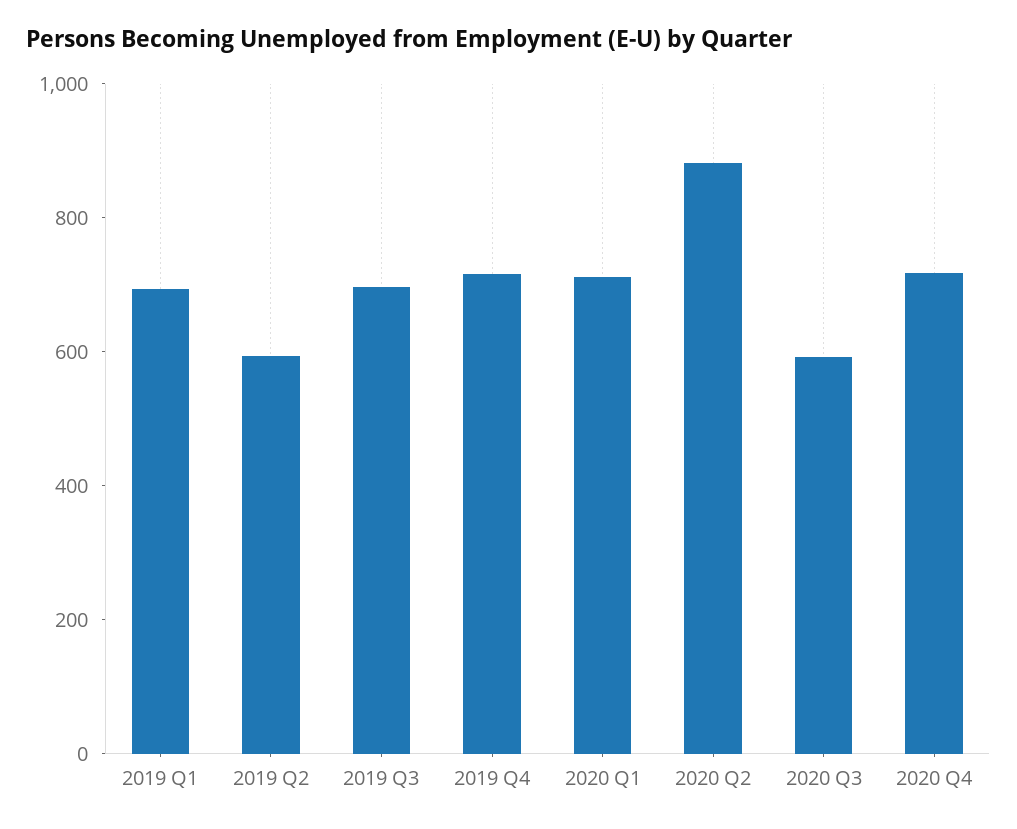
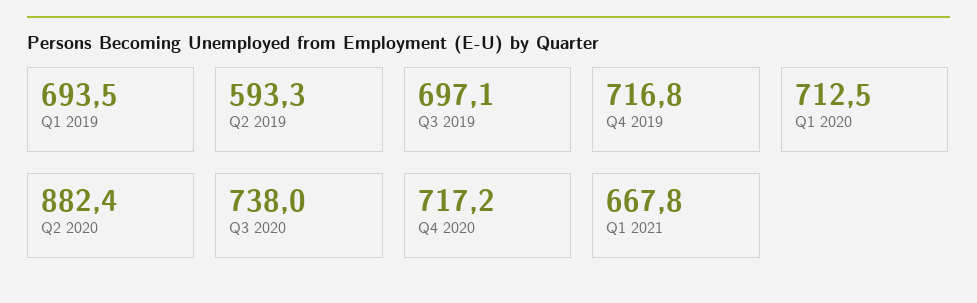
2020 Q3: 600 -> 738
Q1 2021: none -> 667.8

